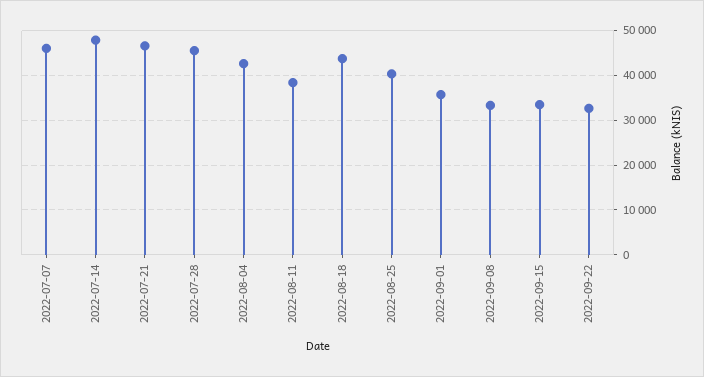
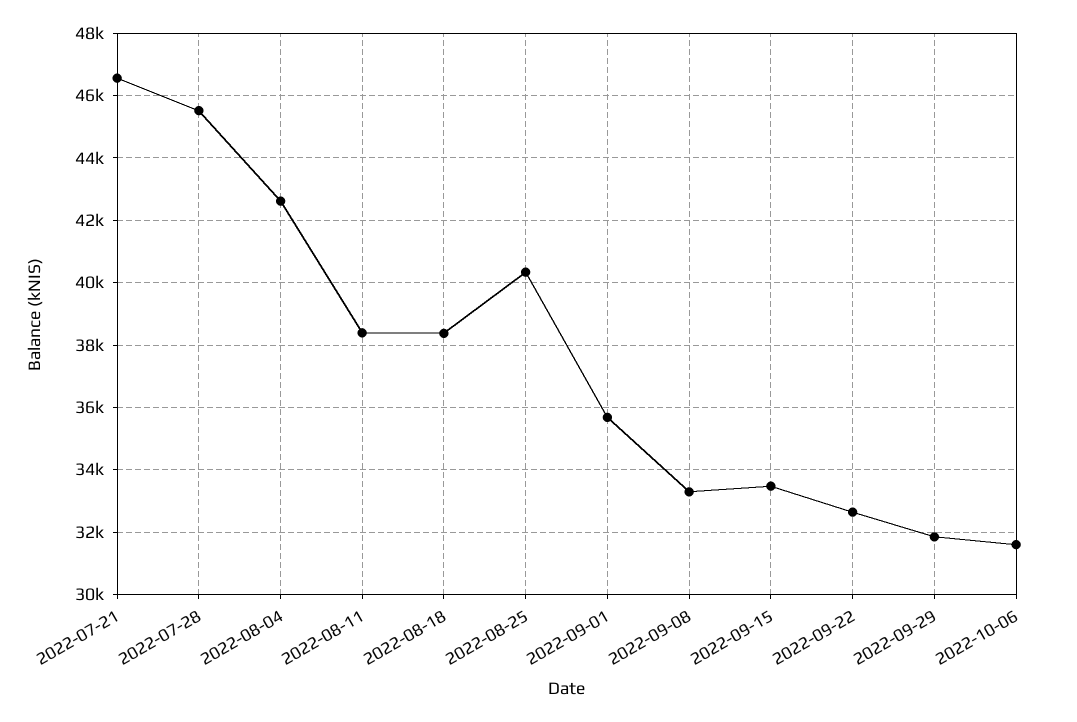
2022-07-07: 46000 -> none
2022-07-14: 48000 -> none
2022-08-18: 44000 -> 38400
2022-09-29: none -> 31800
2022-10-06: none -> 31600

